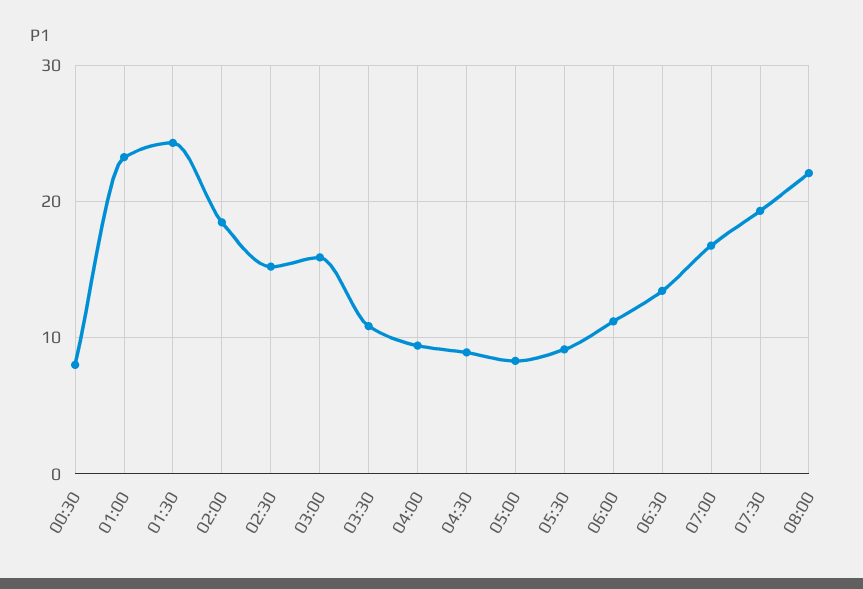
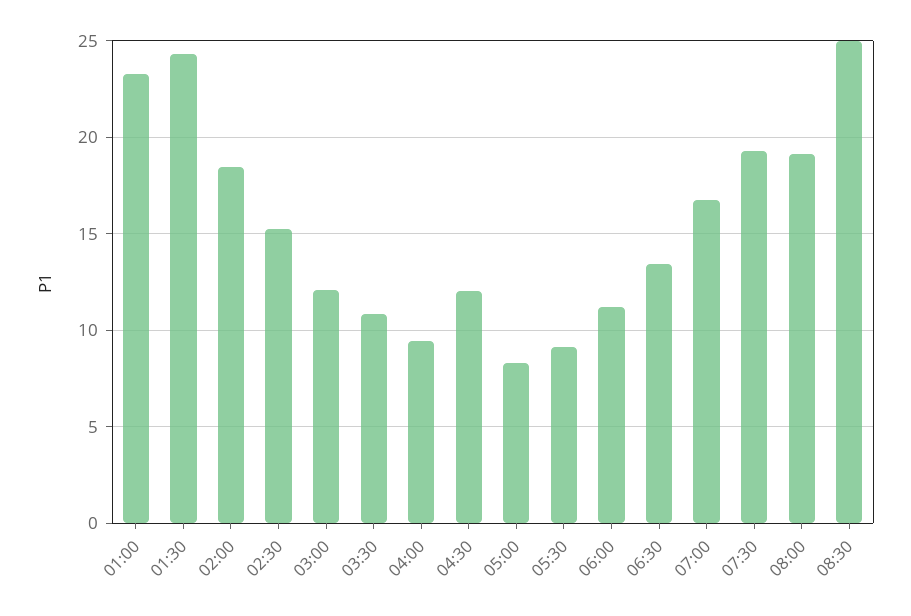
00:30: 8 -> none
03:00: 16 -> 12
04:30: 9 -> 12
08:00: 22 -> 19
08:30: none -> 25

